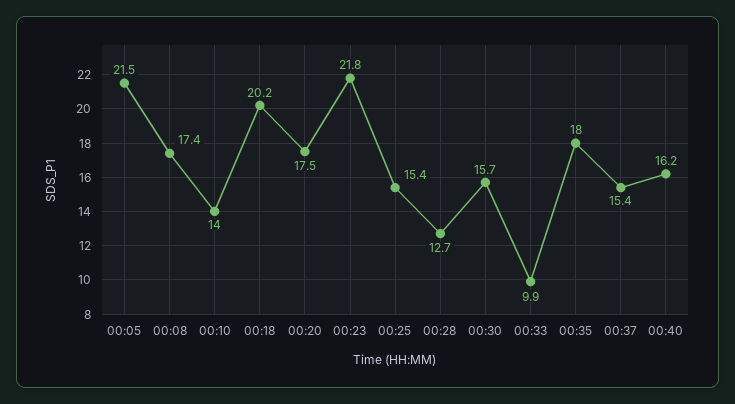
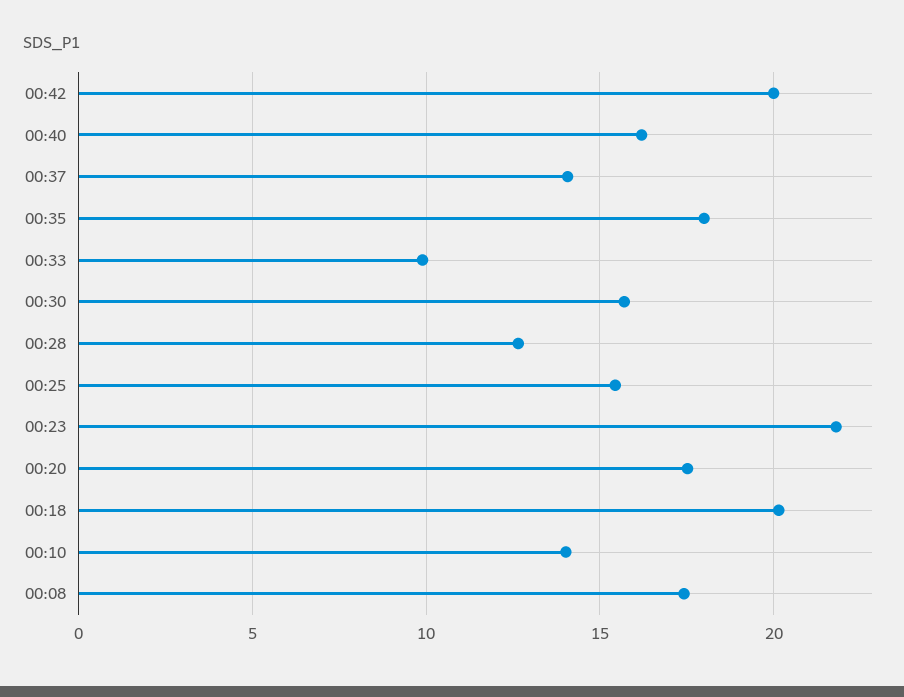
00:05: 21.5 -> none
00:37: 15.4 -> 14
00:42: none -> 20

